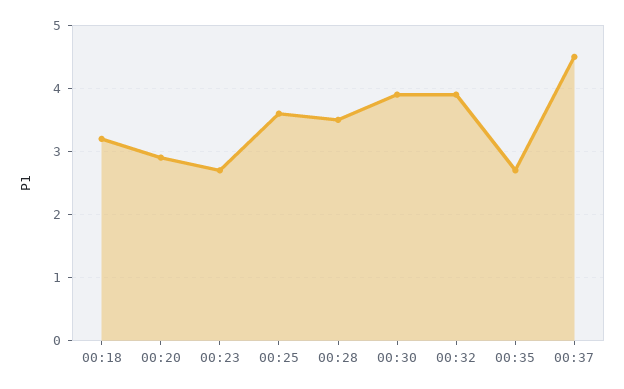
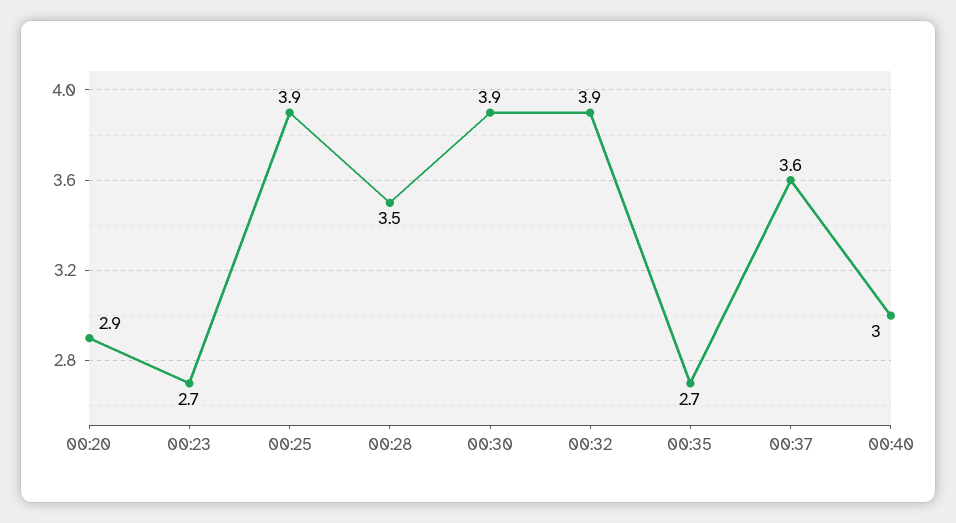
00:18: 3.2 -> none
00:25: 3.6 -> 3.9
00:37: 4.5 -> 3.6
00:40: none -> 3

